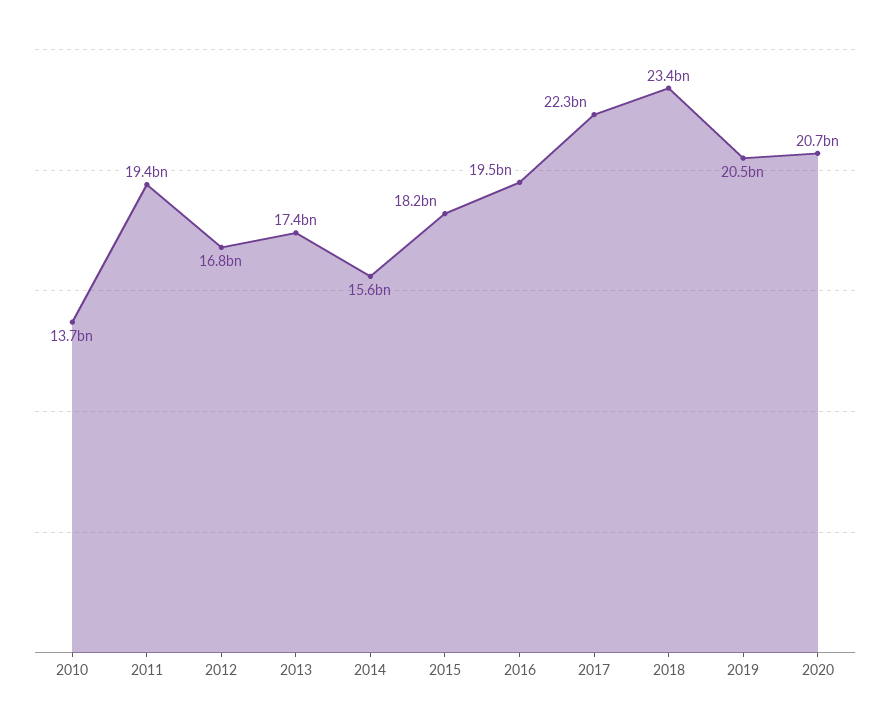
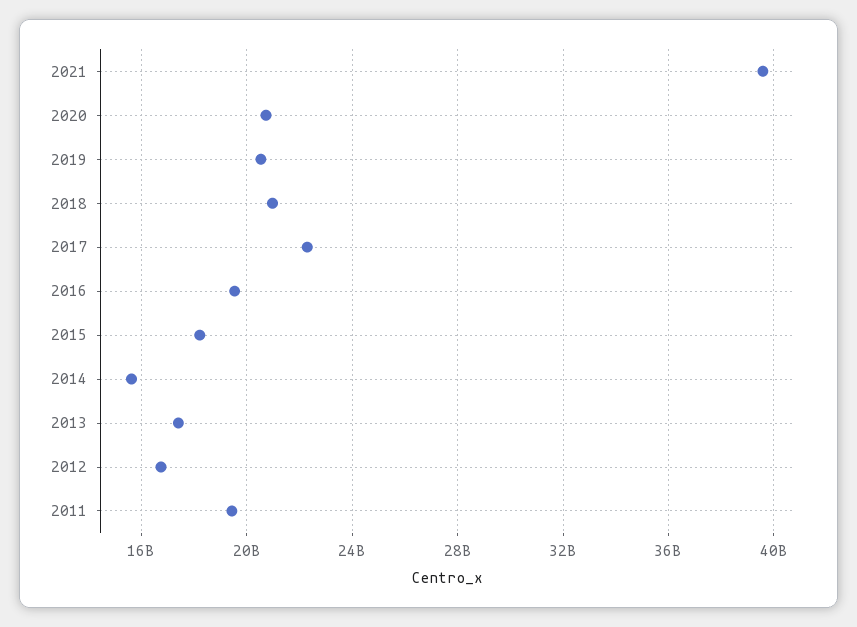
2010: 13700000000 -> none
2018: 23400000000 -> 21000000000
2021: none -> 39500000000

